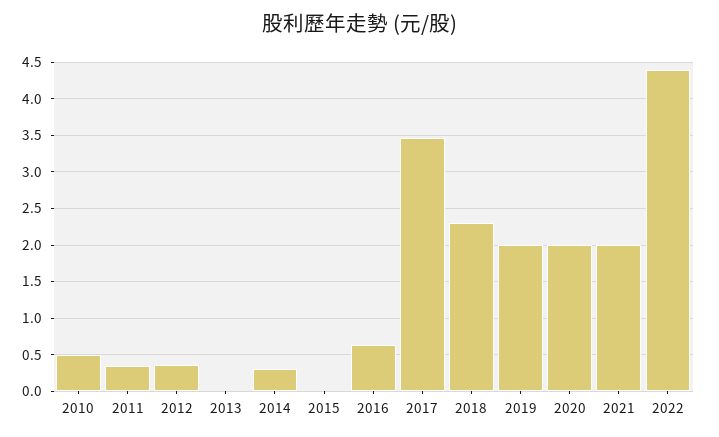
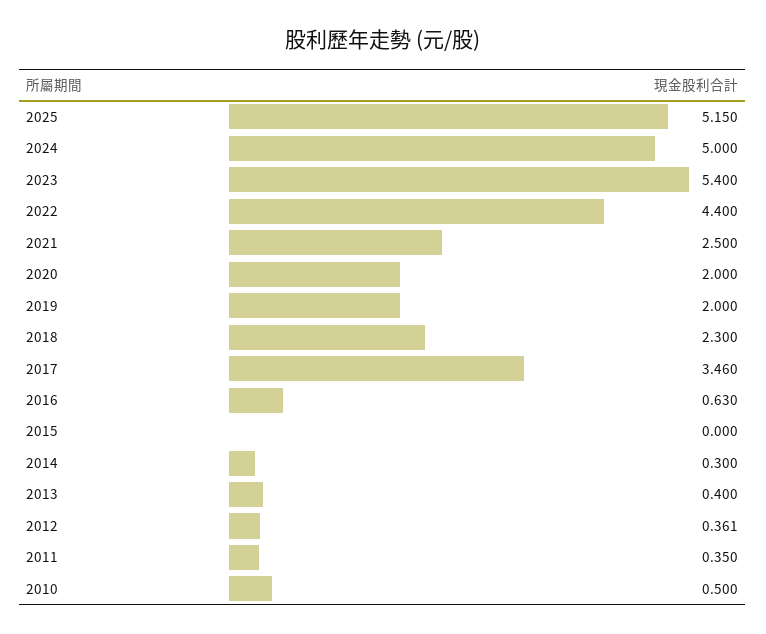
2013: 0 -> 0.4
2021: 2 -> 2.5
2025: none -> 5.15
2024: none -> 5
2023: none -> 5.4

